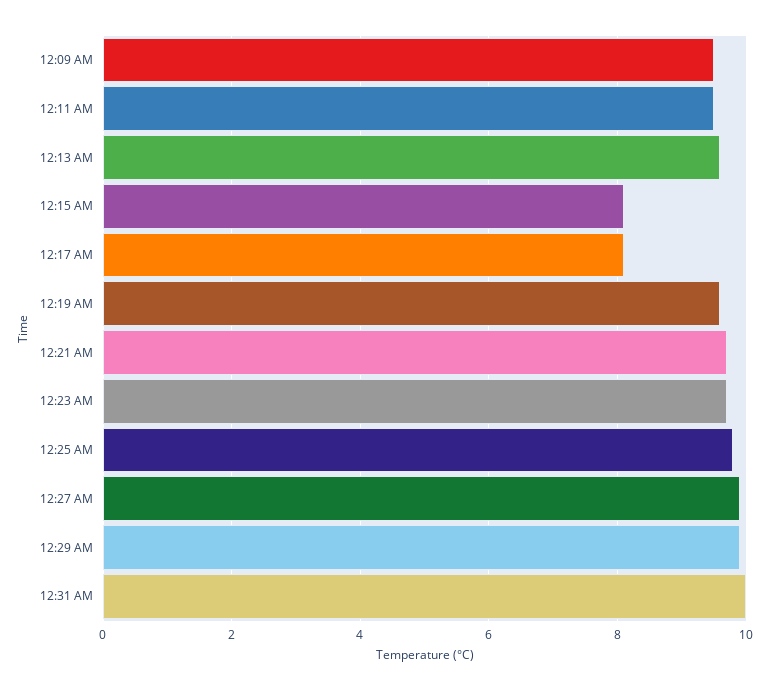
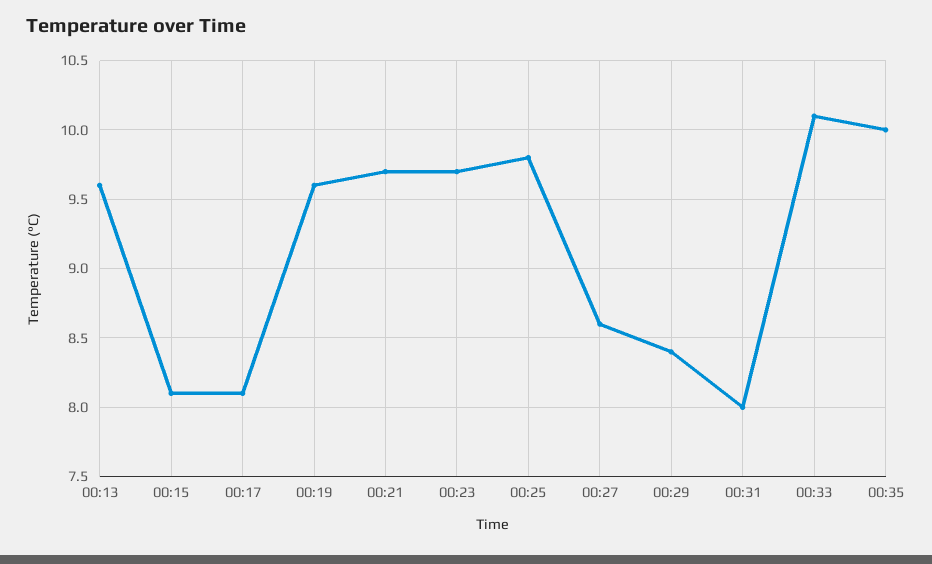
12:09 AM: 9.5 -> none
12:11 AM: 9.5 -> none
12:27 AM: 10 -> 8.6
12:29 AM: 10 -> 8.4
12:31 AM: 10 -> 8
00:33: none -> 10.1
00:35: none -> 10

